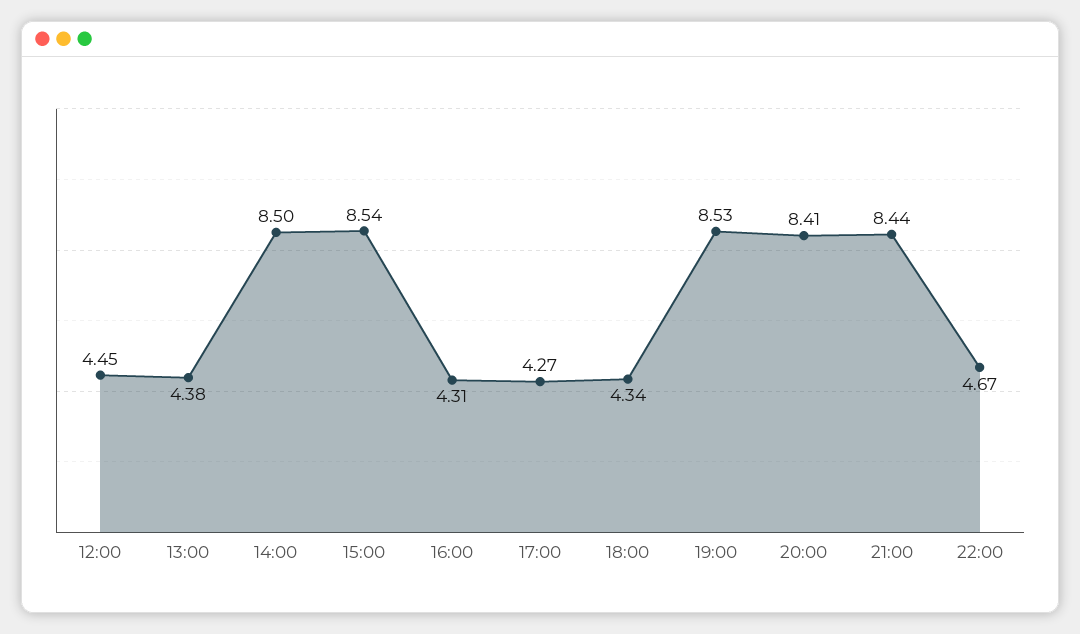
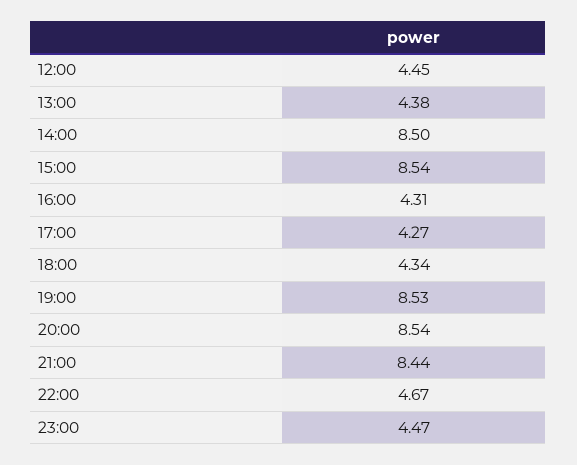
20:00: 8.41 -> 8.54
23:00: none -> 4.47

